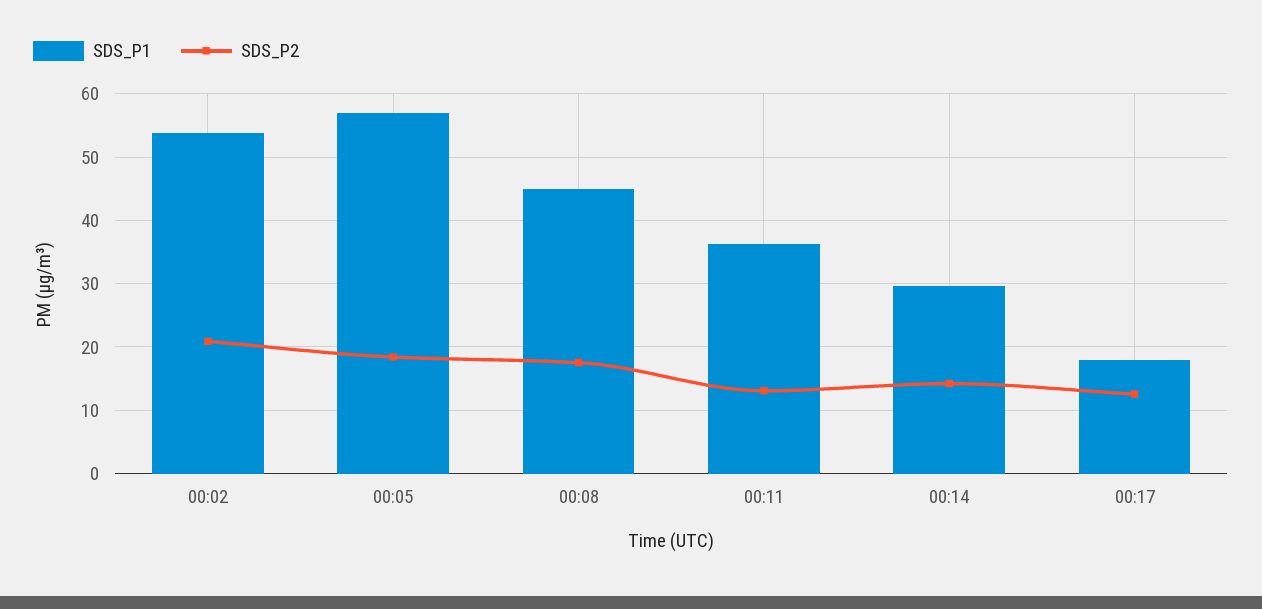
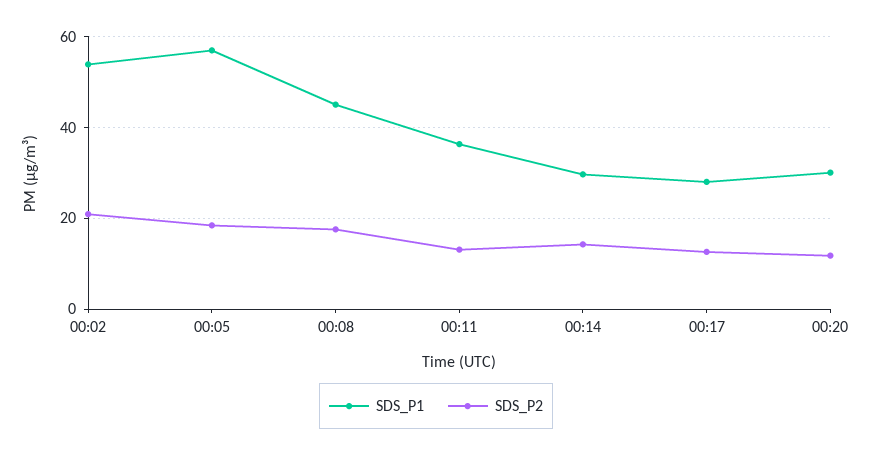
SDS_P1, 00:17: 18 -> 28
SDS_P1, 00:20: none -> 30
SDS_P2, 00:20: none -> 12

